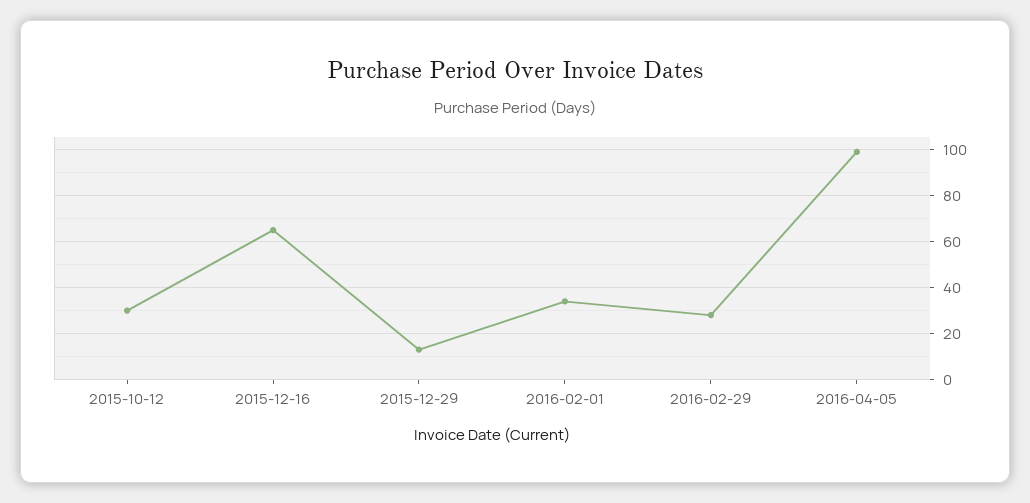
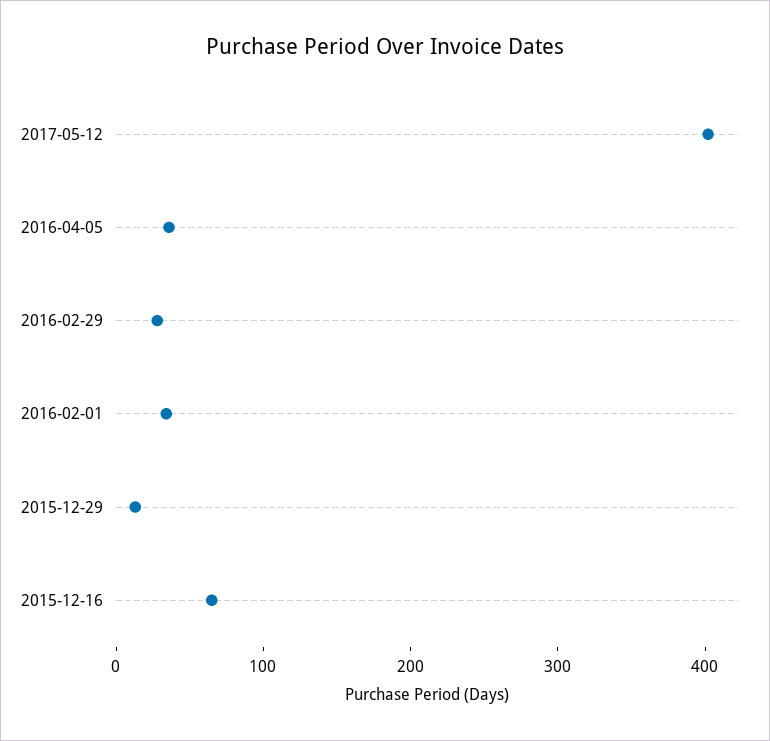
2015-10-12: 30 -> none
2016-04-05: 100 -> 40
2017-05-12: none -> 400

